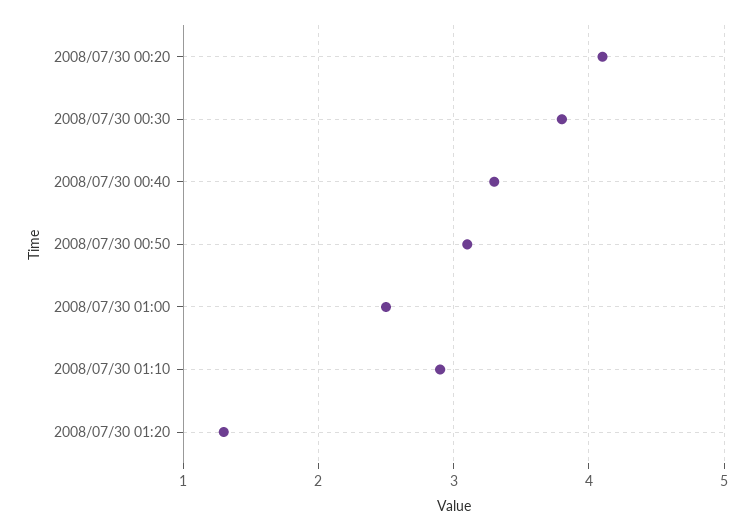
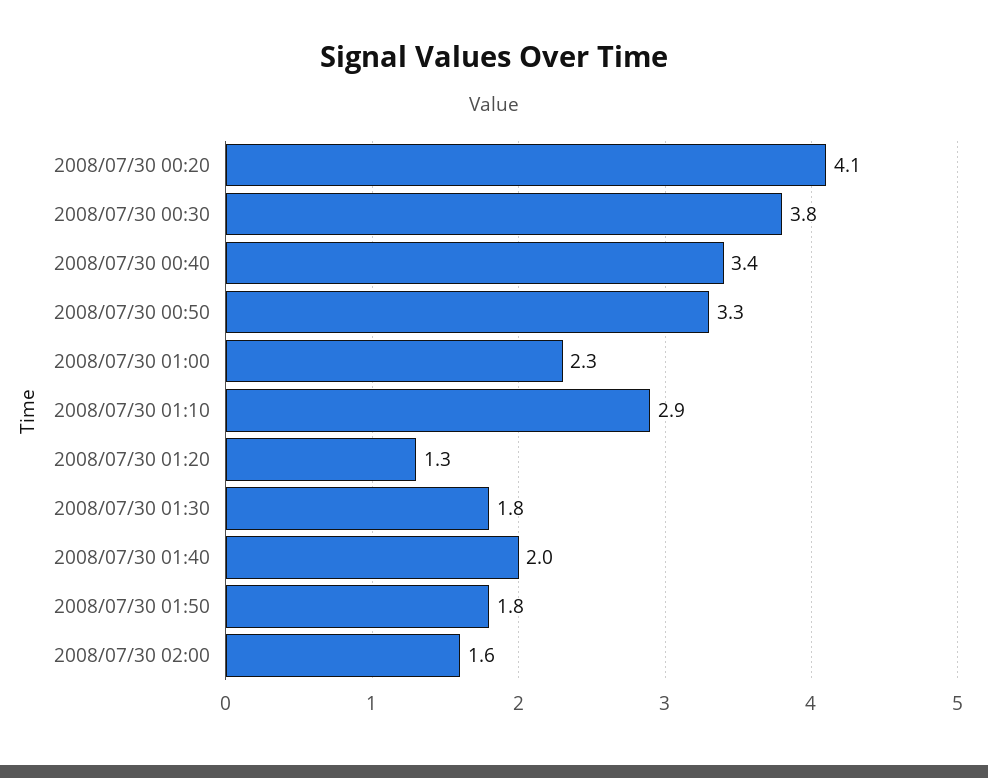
2008/07/30 00:40: 3.3 -> 3.4
2008/07/30 00:50: 3.1 -> 3.3
2008/07/30 01:00: 2.5 -> 2.3
2008/07/30 01:30: none -> 1.8
2008/07/30 01:40: none -> 2
2008/07/30 01:50: none -> 1.8
2008/07/30 02:00: none -> 1.6

